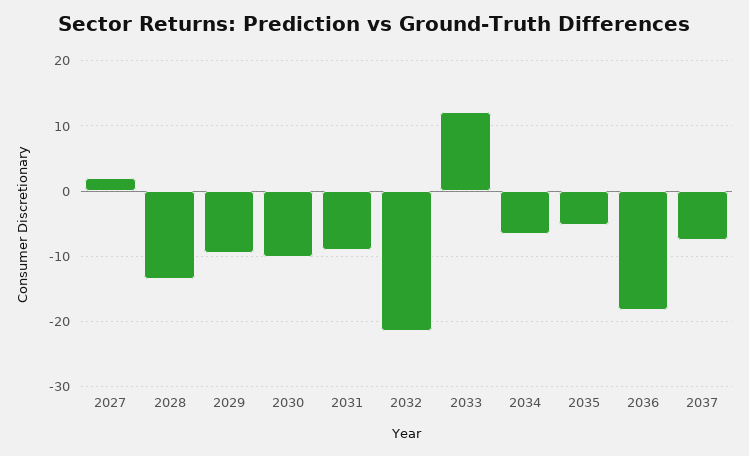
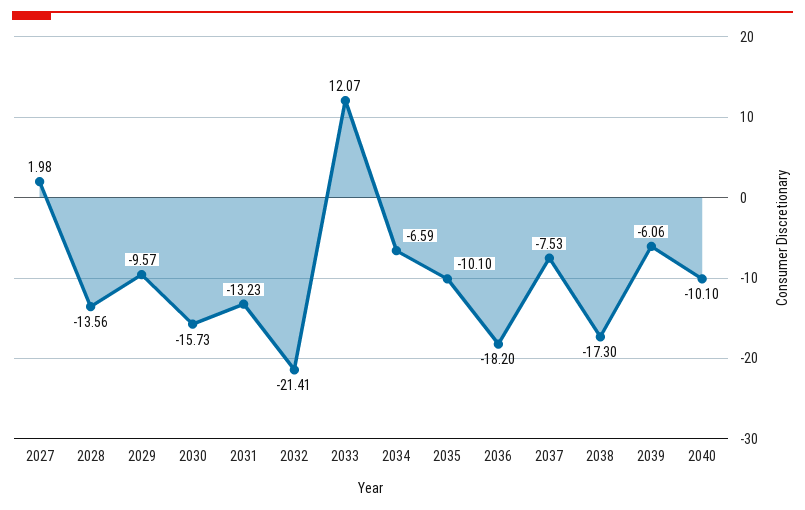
2030: -10 -> -15.73
2031: -9 -> -13.23
2035: -5 -> -10.1
2038: none -> -17.3
2039: none -> -6.06
2040: none -> -10.1

